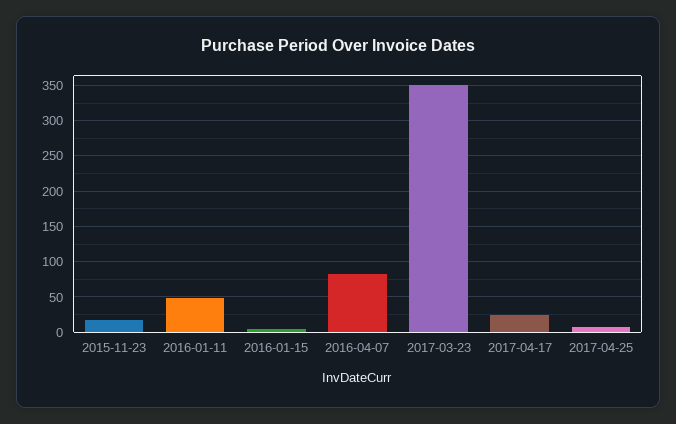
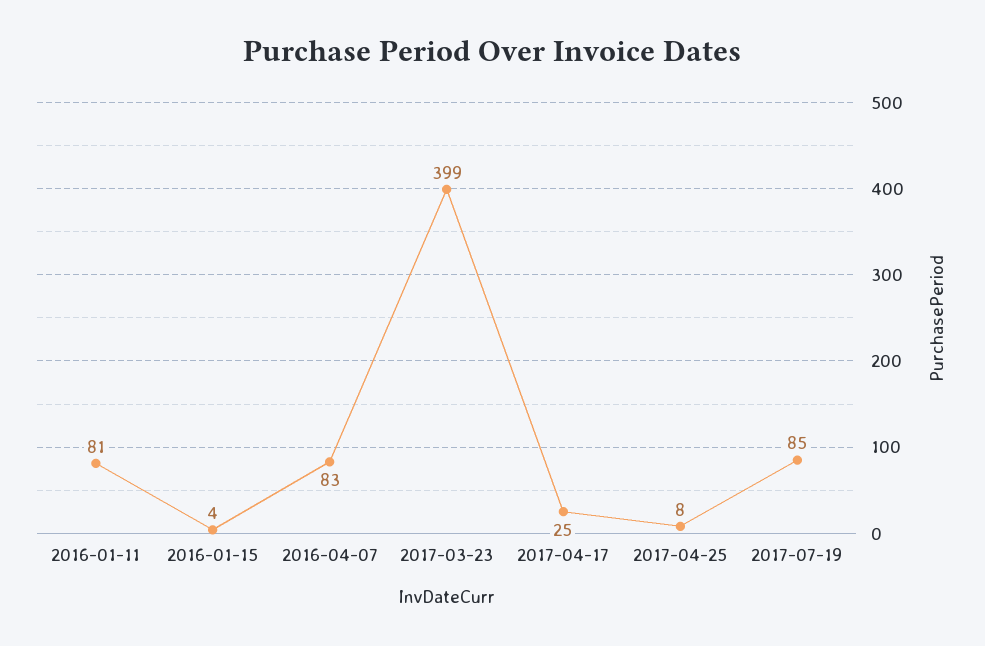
2015-11-23: 20 -> none
2016-01-11: 50 -> 81
2017-03-23: 350 -> 399
2017-07-19: none -> 85

